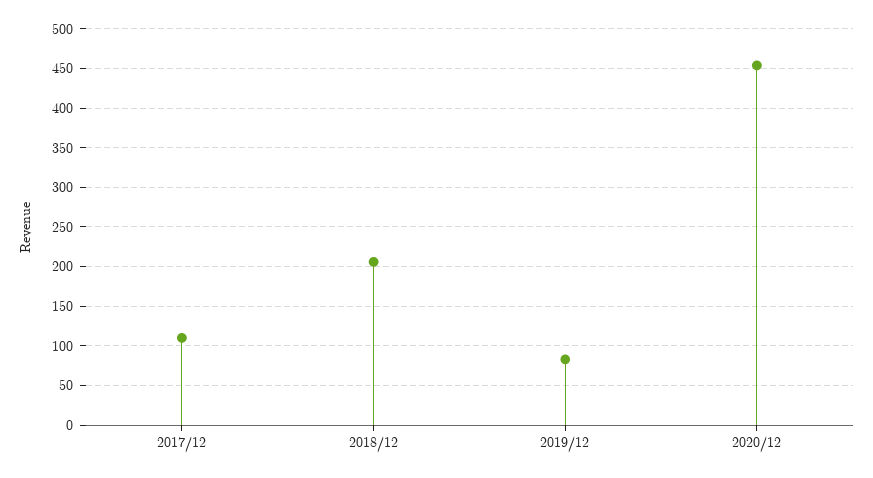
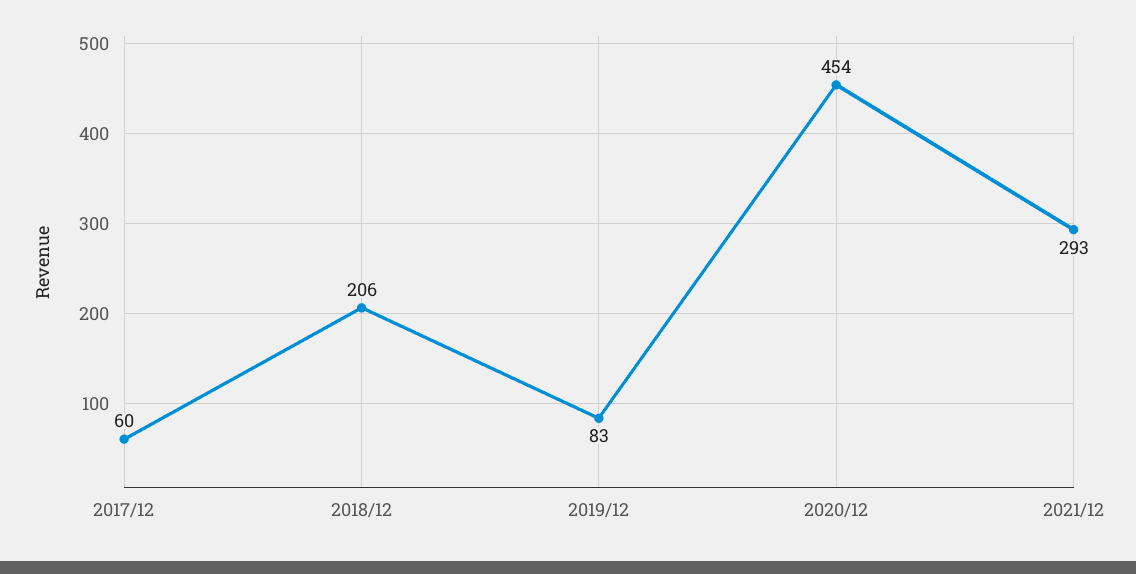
2017/12: 110 -> 60
2021/12: none -> 293

